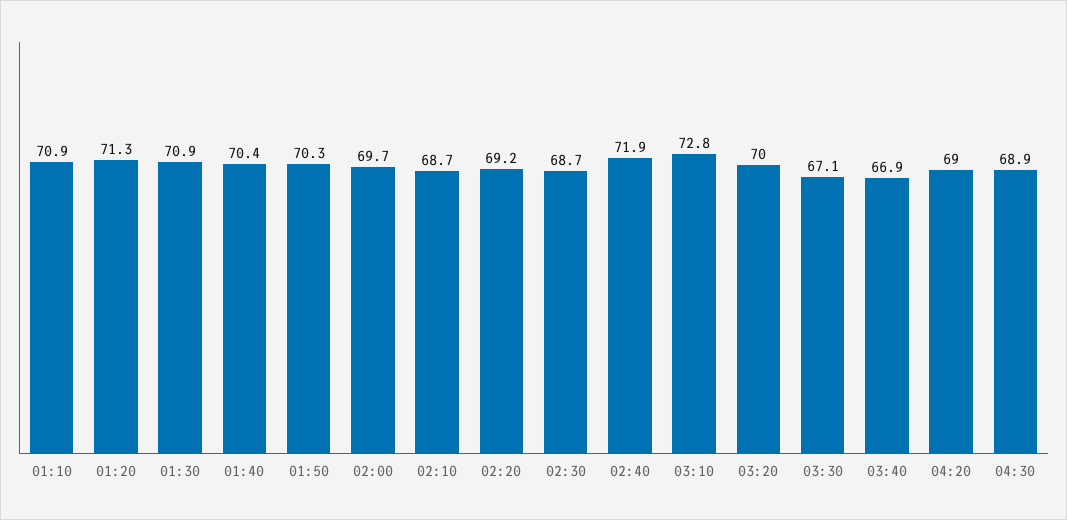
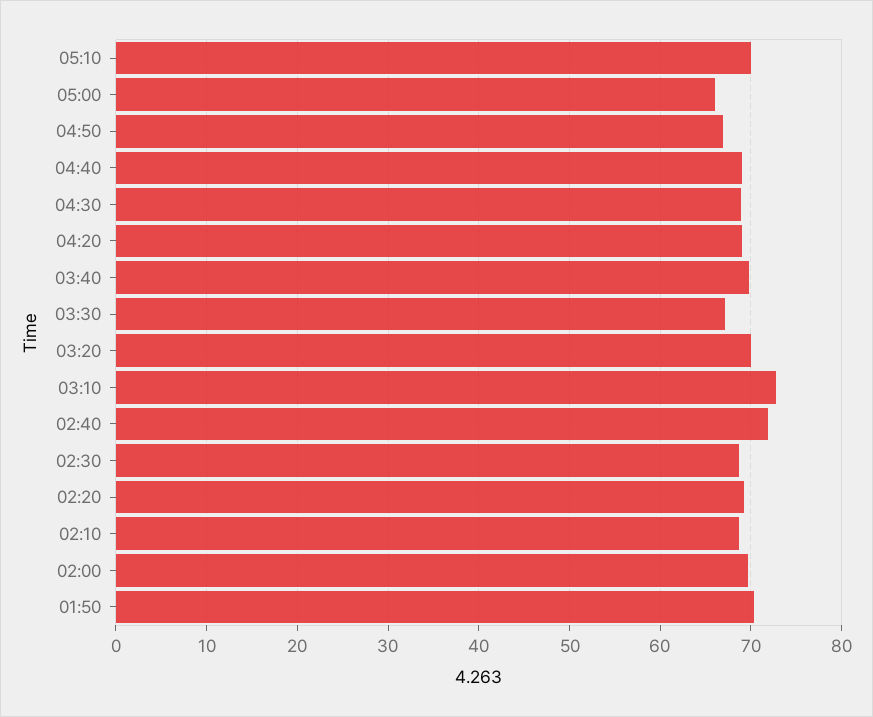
01:10: 70.9 -> none
01:20: 71.3 -> none
01:30: 70.9 -> none
01:40: 70.4 -> none
03:40: 66.9 -> 70
05:10: none -> 70
05:00: none -> 66
04:50: none -> 67
04:40: none -> 69

